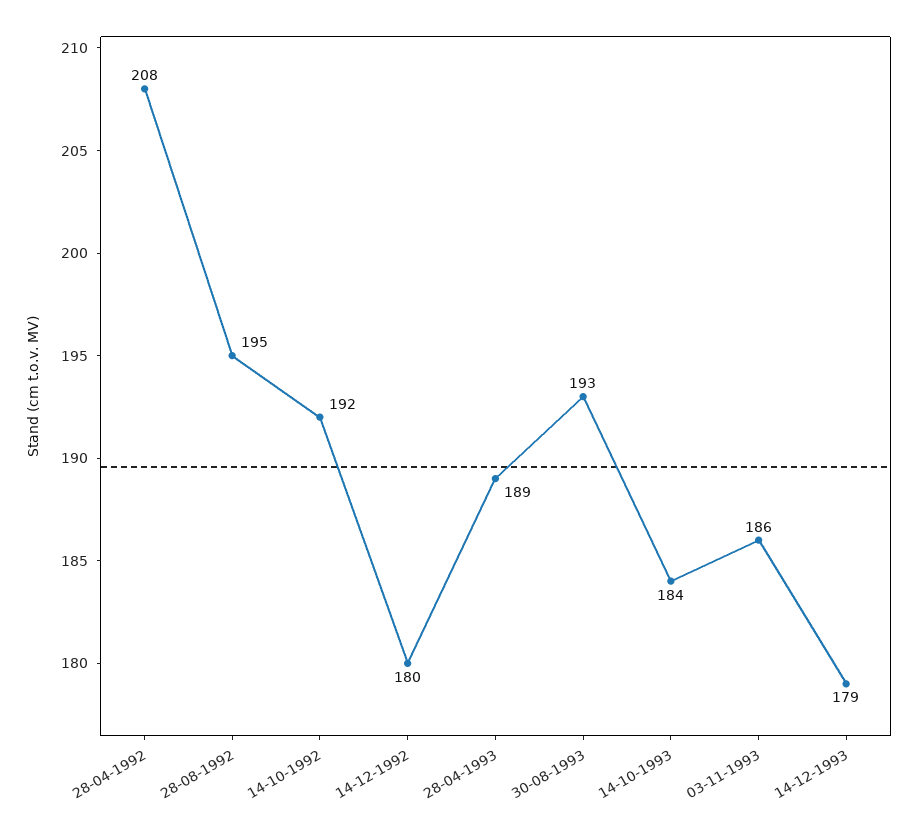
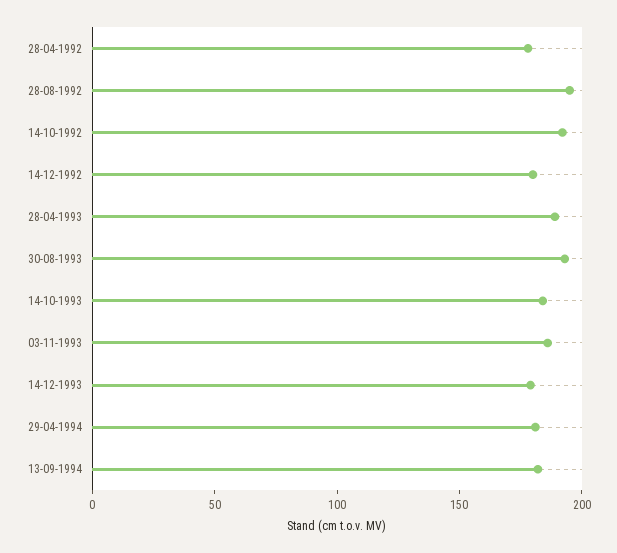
28-04-1992: 208 -> 180
29-04-1994: none -> 180
13-09-1994: none -> 180

